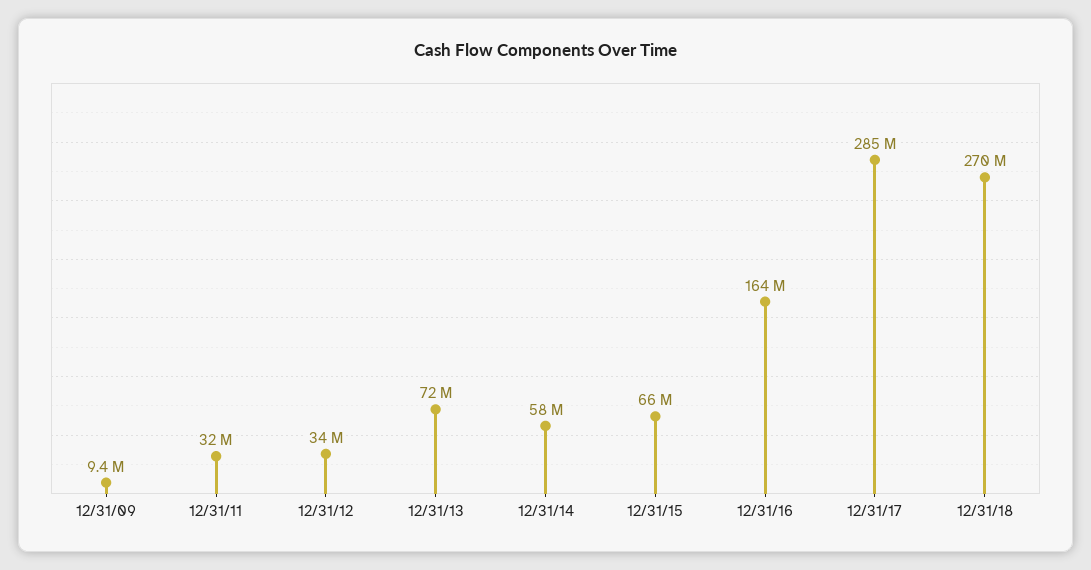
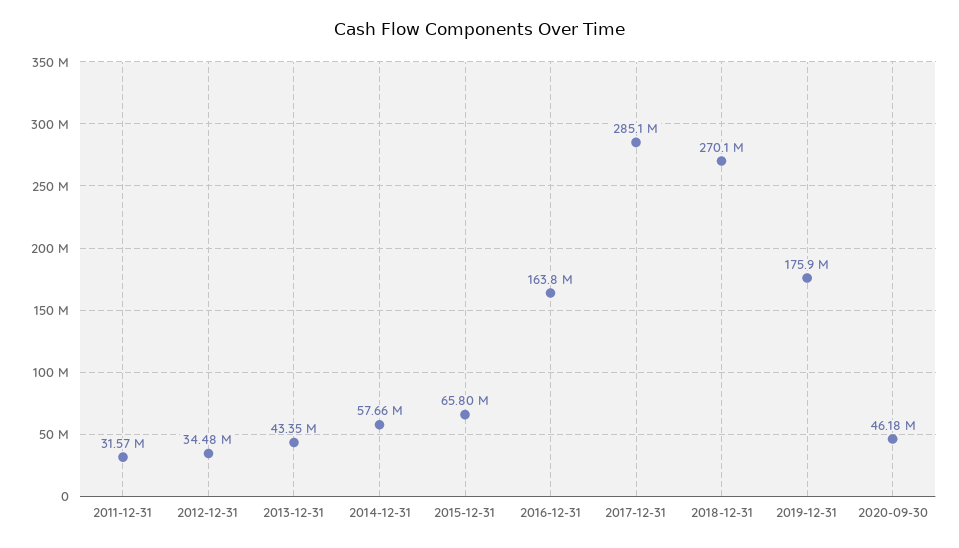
12/31/09: 9400000 -> none
12/31/13: 72000000 -> 43350000
2019-12-31: none -> 175900000
2020-09-30: none -> 46180000

